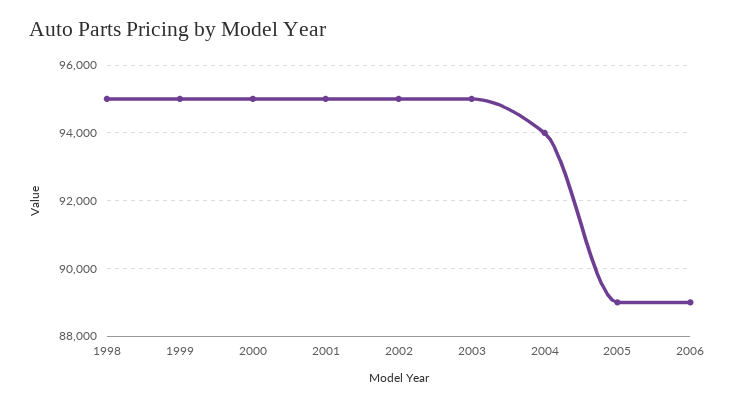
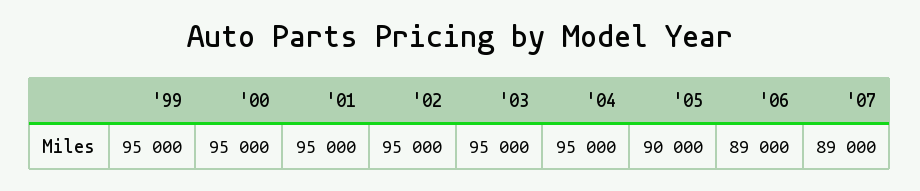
1998: 95000 -> none
2004: 94000 -> 95000
2005: 89000 -> 90000
'07: none -> 89000

